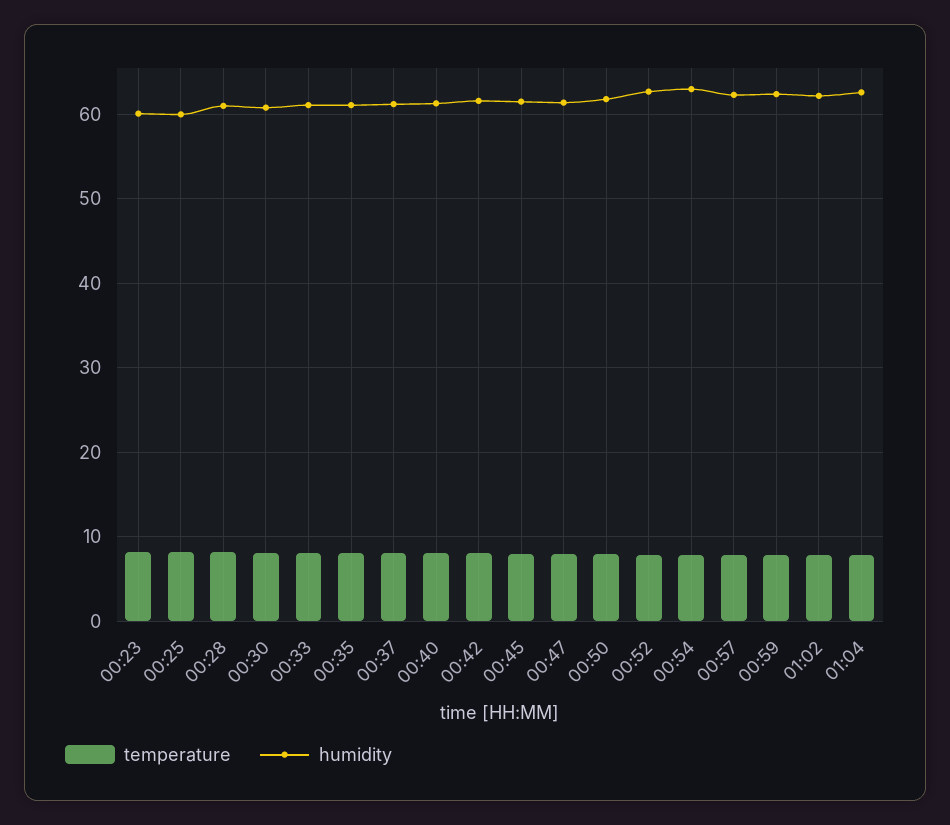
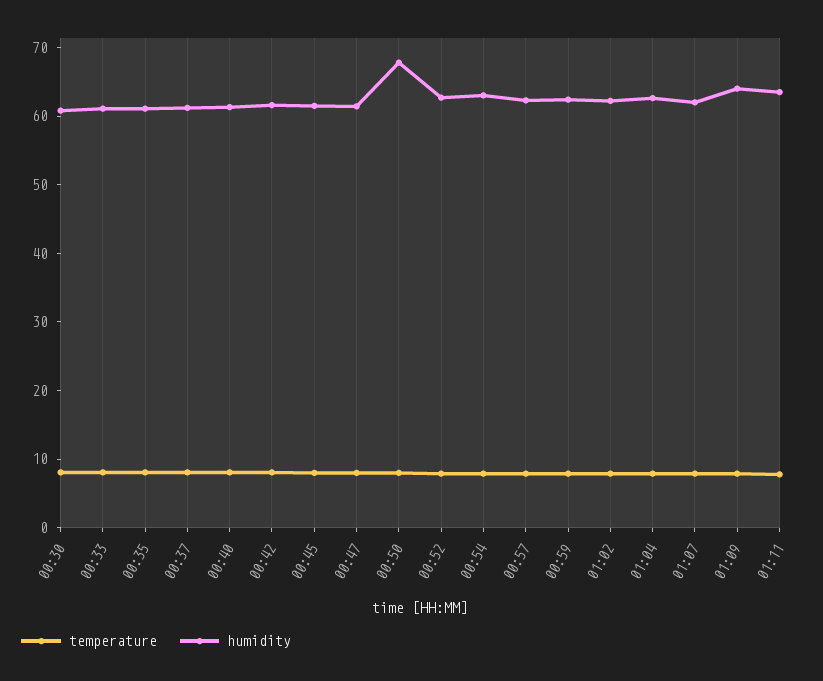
temperature, 00:23: 8 -> none
humidity, 00:23: 60 -> none
temperature, 00:25: 8 -> none
humidity, 00:25: 60 -> none
temperature, 00:28: 8 -> none
humidity, 00:28: 61 -> none
humidity, 00:50: 62 -> 68
temperature, 01:07: none -> 8
humidity, 01:07: none -> 62
temperature, 01:09: none -> 8
humidity, 01:09: none -> 64
temperature, 01:11: none -> 8
humidity, 01:11: none -> 64

